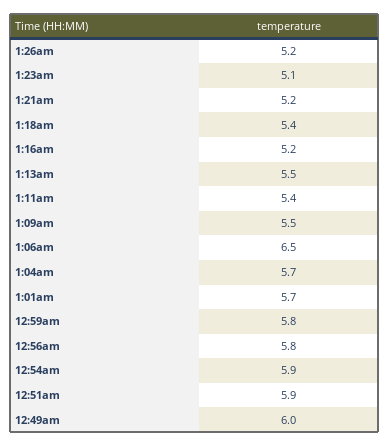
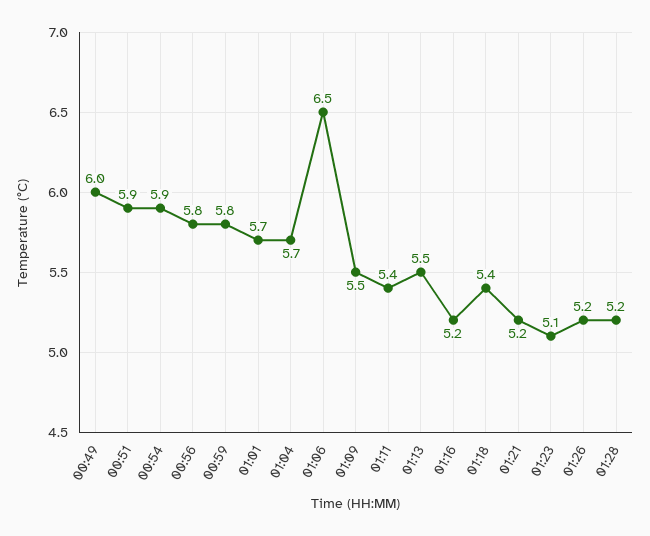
01:28: none -> 5.2

